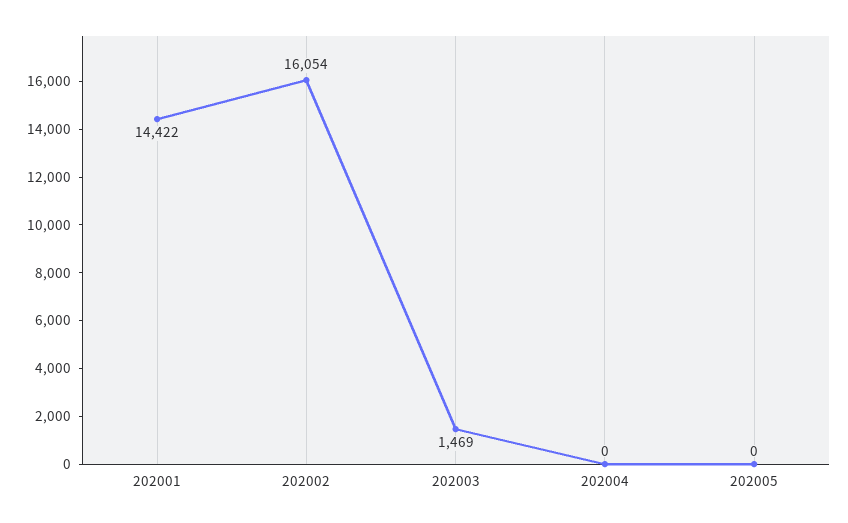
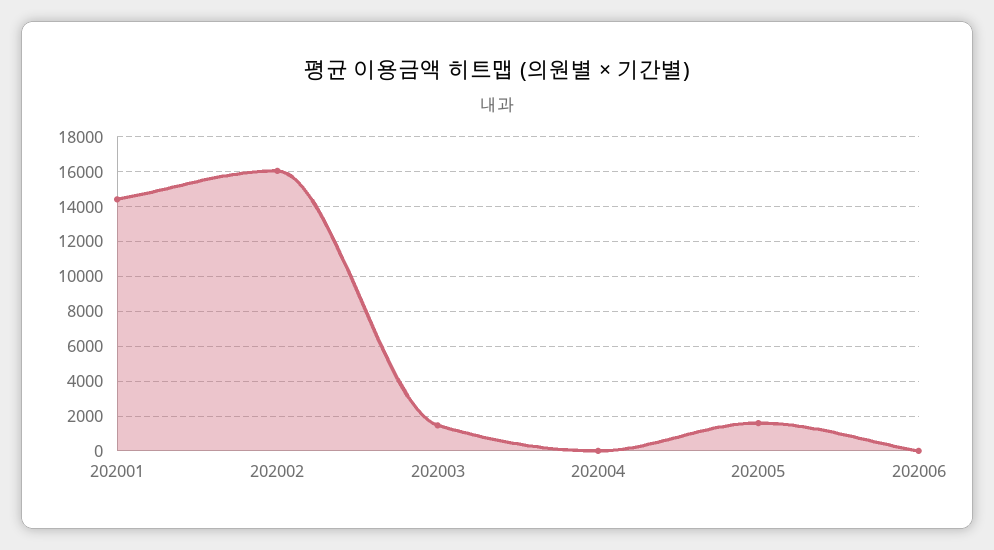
202005: 0 -> 1500
202006: none -> 0

